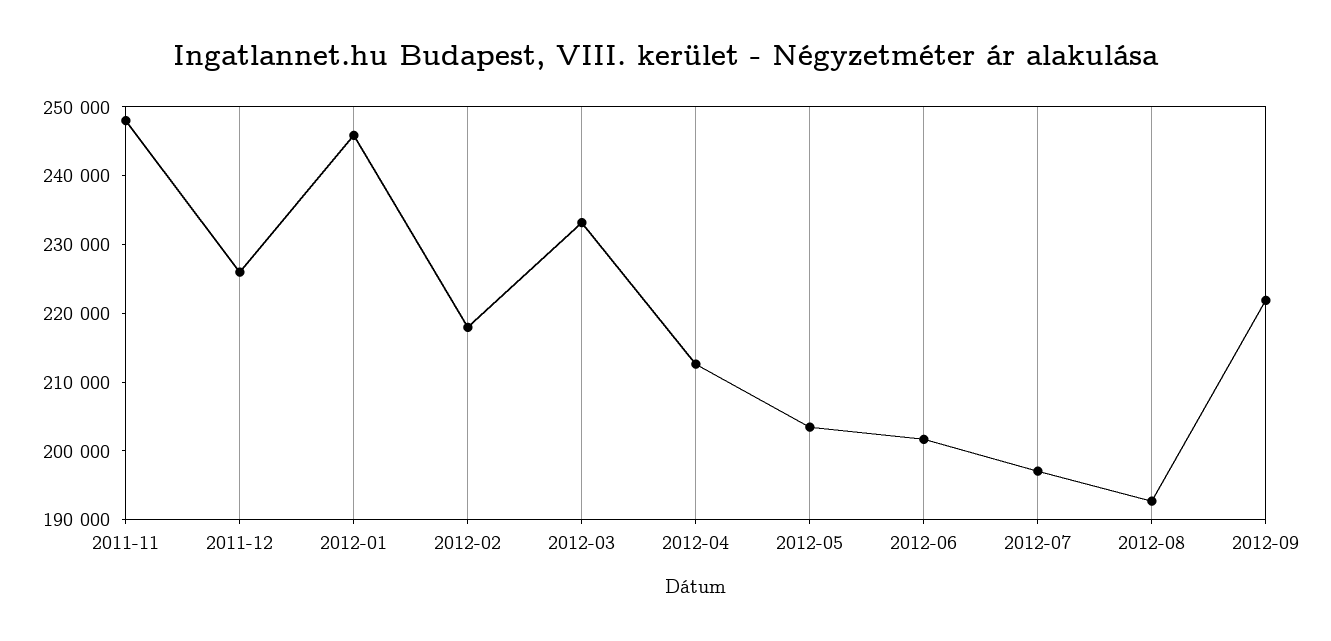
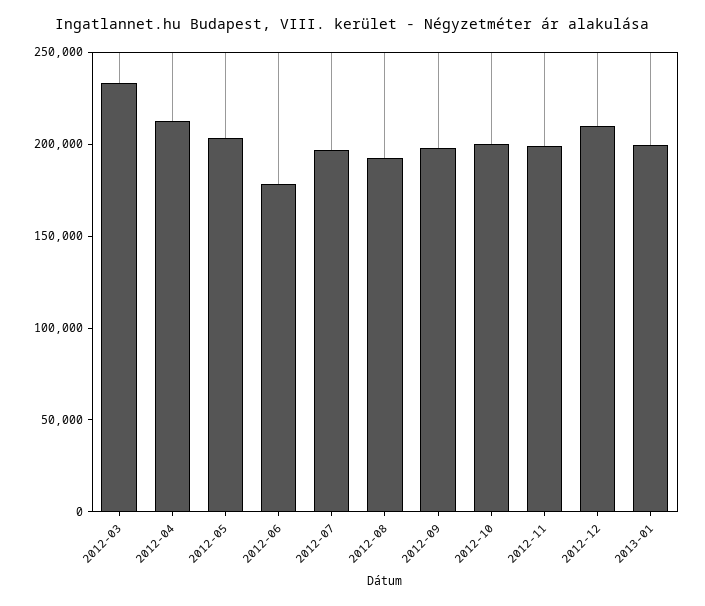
2011-11: 248000 -> none
2011-12: 226000 -> none
2012-01: 246000 -> none
2012-02: 218000 -> none
2012-06: 202000 -> 180000
2012-09: 222000 -> 200000
2012-10: none -> 200000
2012-11: none -> 200000
2012-12: none -> 210000
2013-01: none -> 200000

